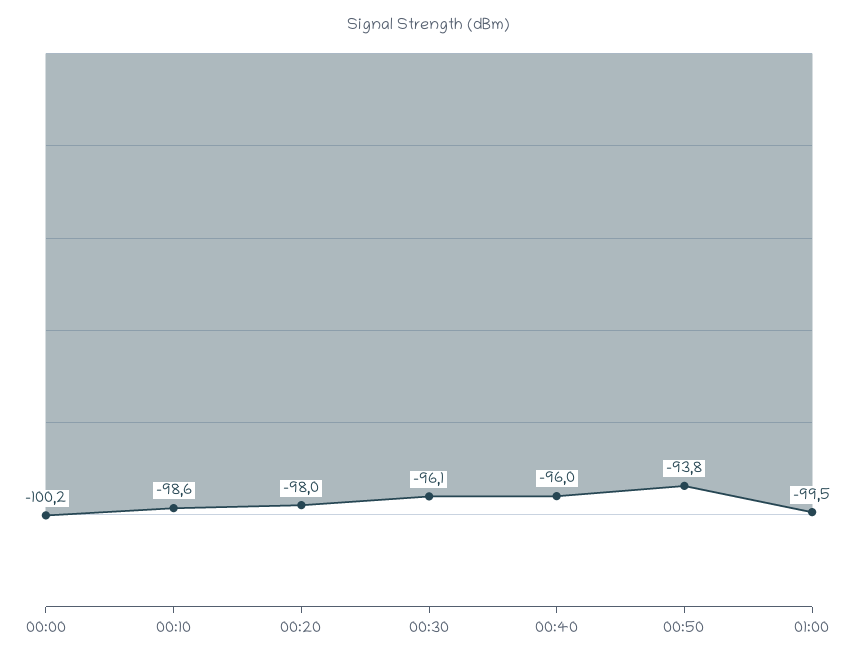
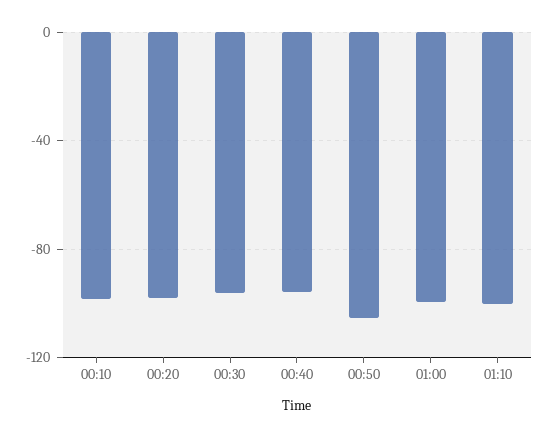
00:00: -100.2 -> none
00:50: -93.8 -> -105
01:10: none -> -100

